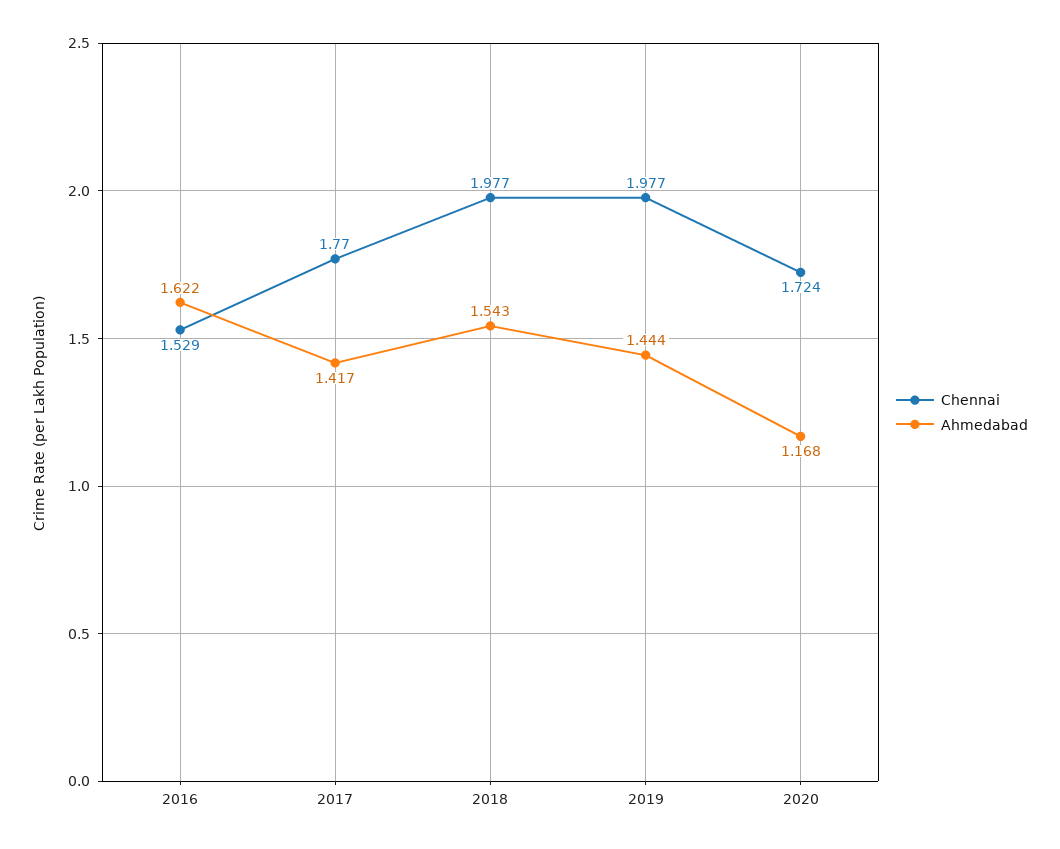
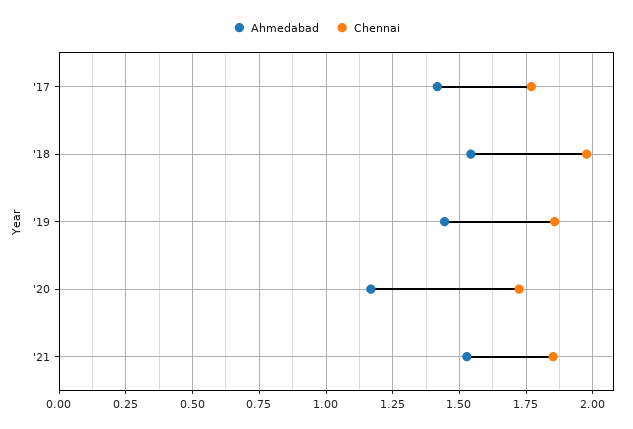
Chennai, 2016: 1.529 -> none
Ahmedabad, 2016: 1.622 -> none
Chennai, 2019: 1.977 -> 1.85
Ahmedabad, '21: none -> 1.525
Chennai, '21: none -> 1.85

